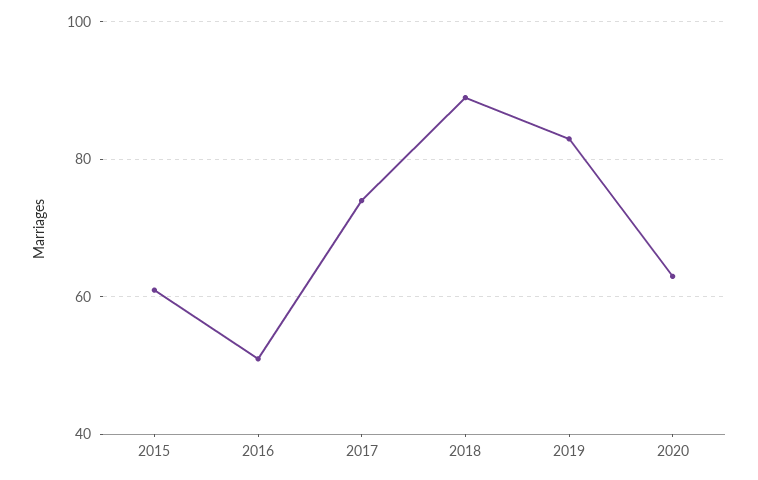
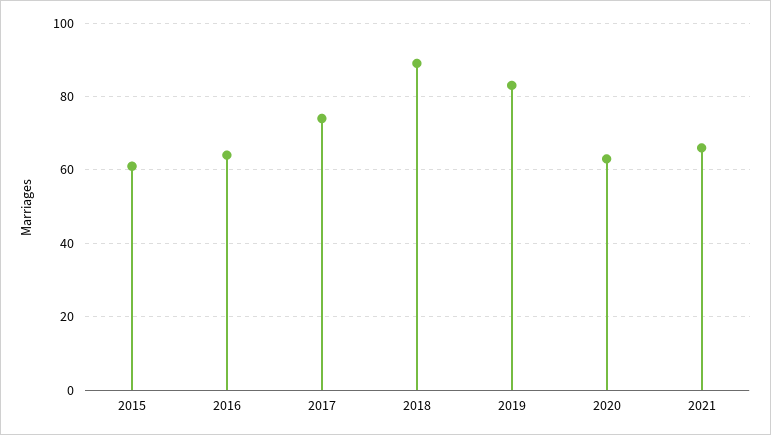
2016: 50 -> 65
2021: none -> 65

